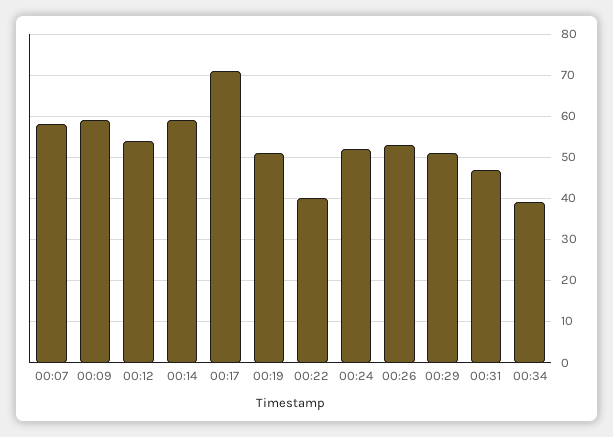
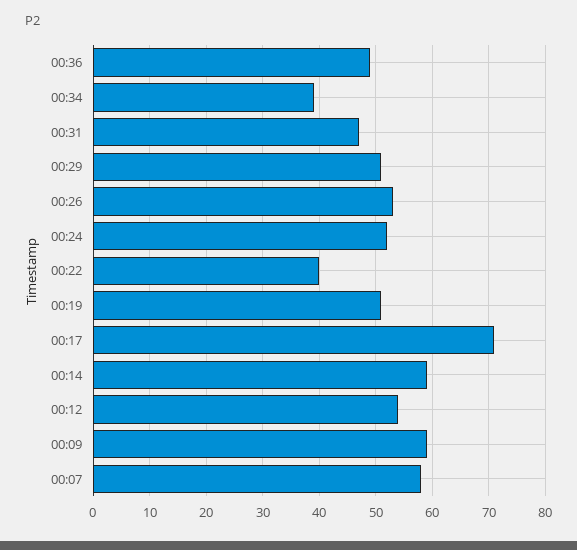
00:36: none -> 50

